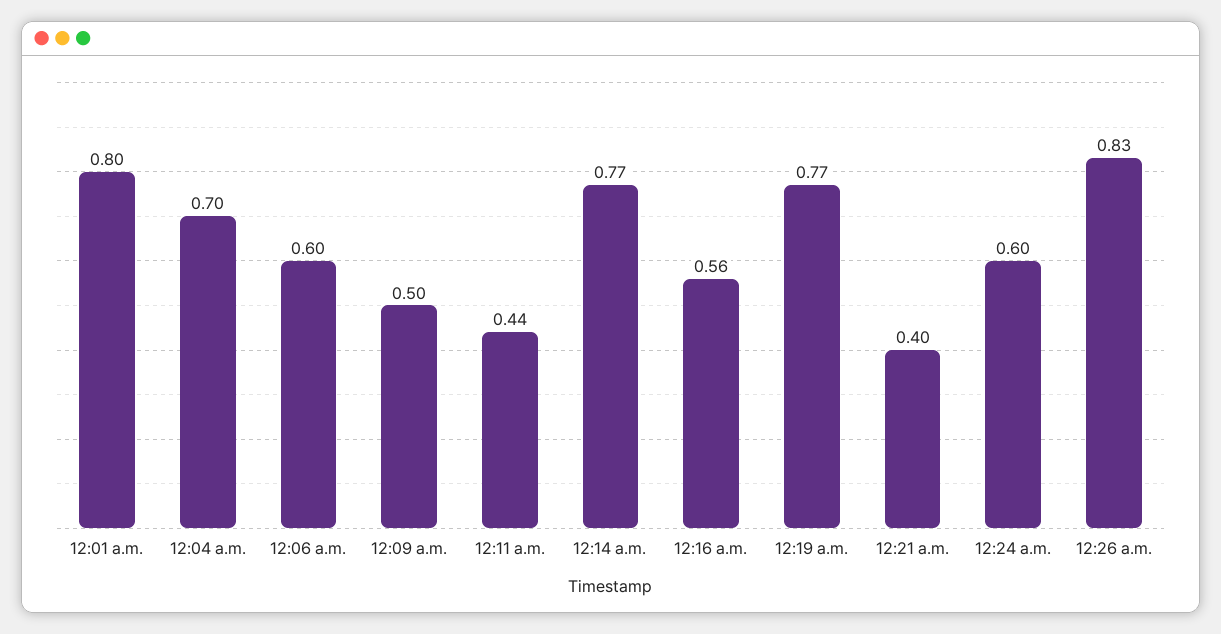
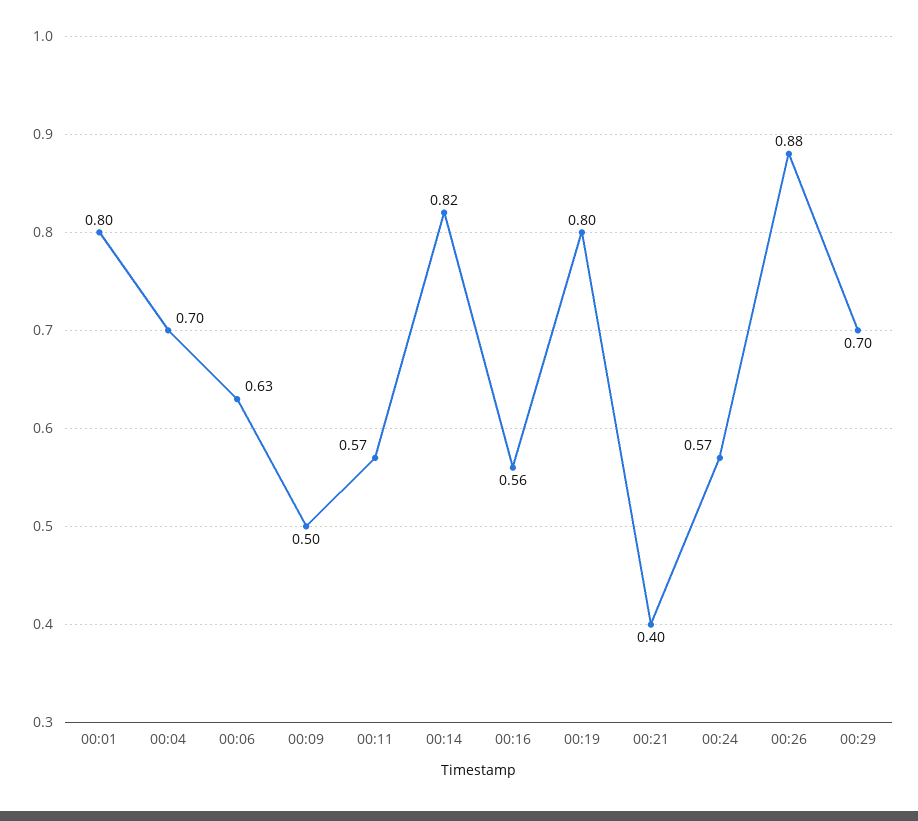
12:06 a.m.: 0.6 -> 0.63
12:11 a.m.: 0.44 -> 0.57
12:14 a.m.: 0.77 -> 0.82
12:19 a.m.: 0.77 -> 0.8
12:24 a.m.: 0.6 -> 0.57
12:26 a.m.: 0.83 -> 0.88
00:29: none -> 0.7

